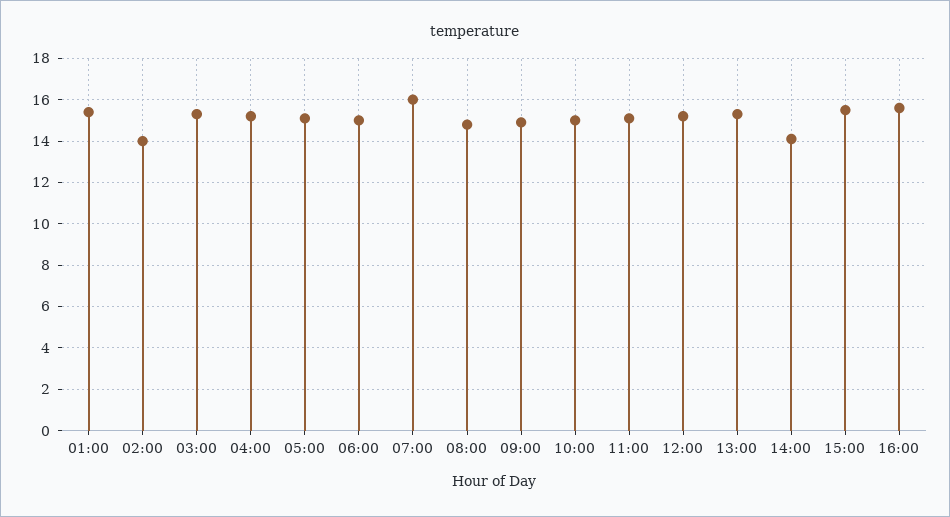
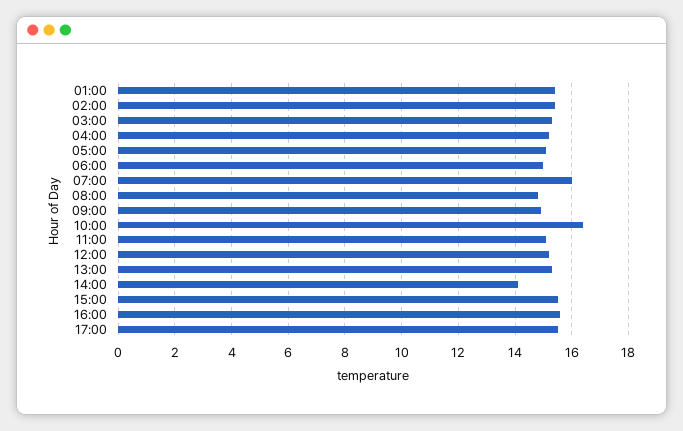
02:00: 14 -> 15.5
10:00: 15 -> 16.5
17:00: none -> 15.5

